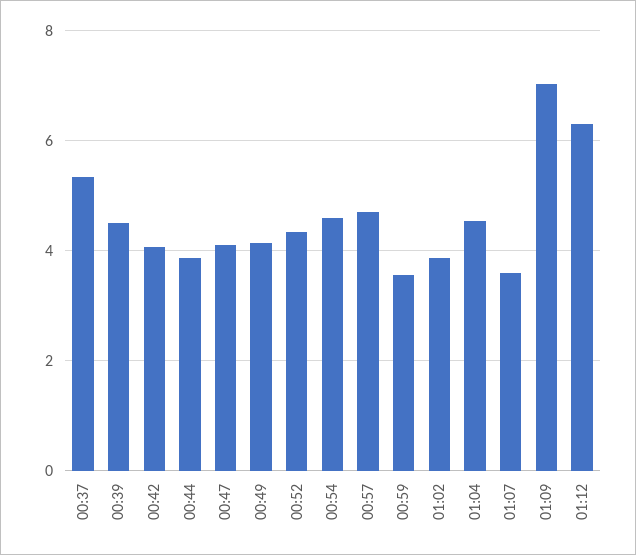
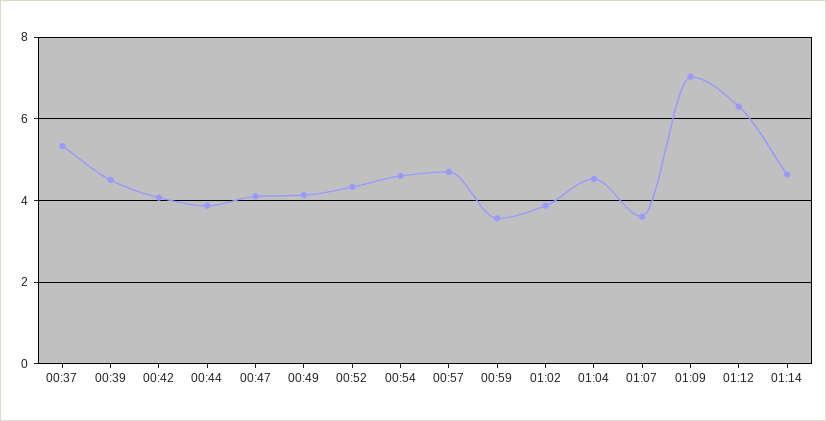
01:14: none -> 4.6

